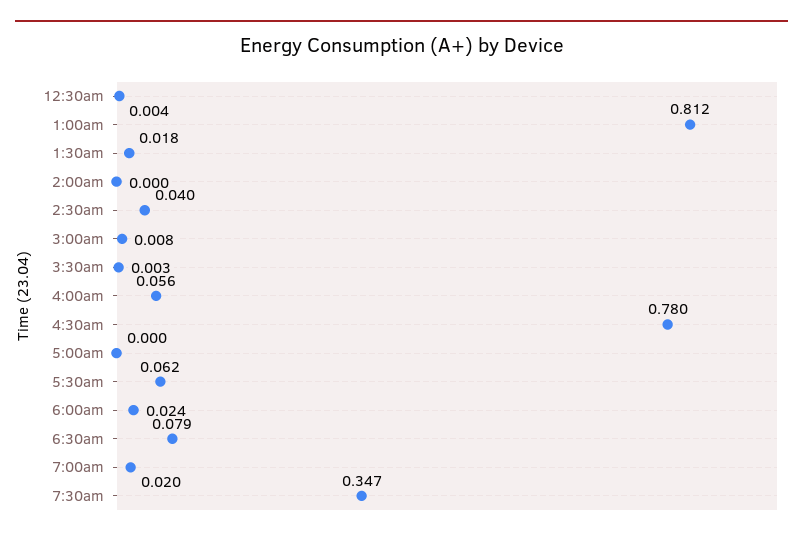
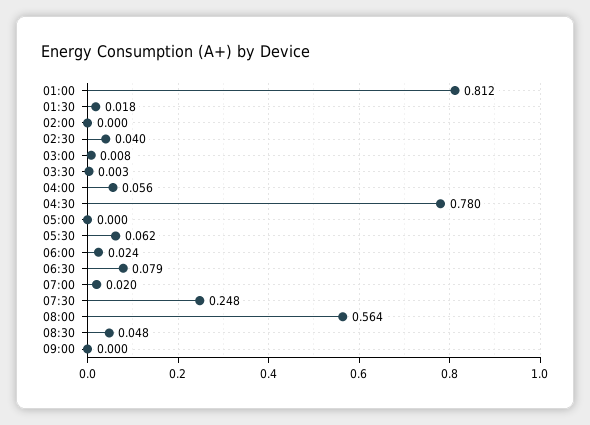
12:30am: 0.004 -> none
7:30am: 0.347 -> 0.248
08:00: none -> 0.564
08:30: none -> 0.048
09:00: none -> 0

